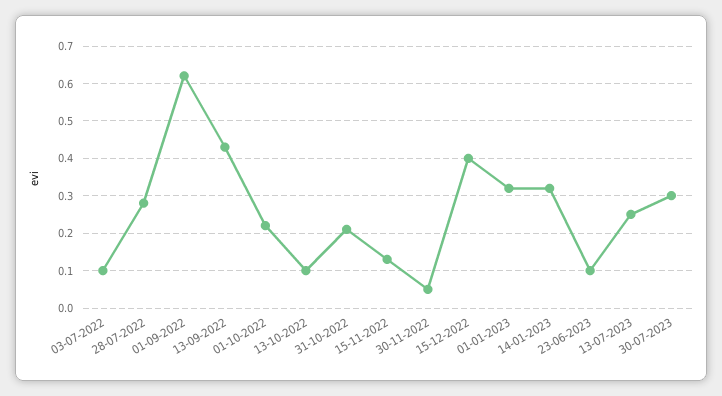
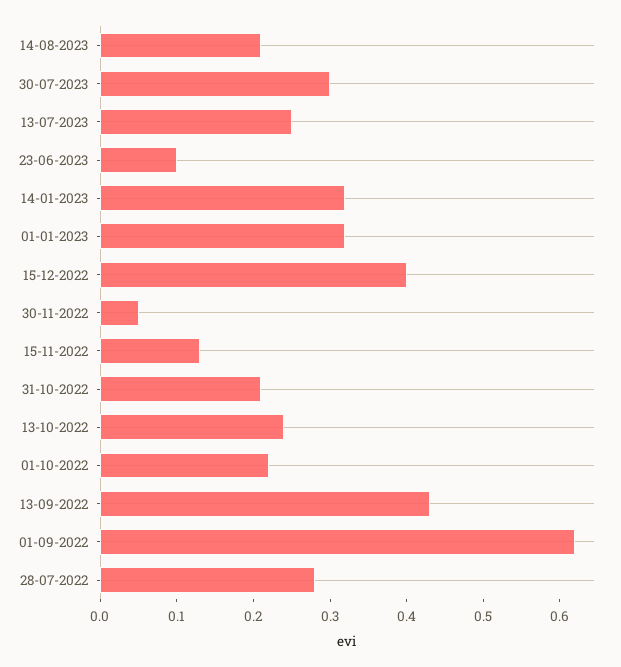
03-07-2022: 0.1 -> none
13-10-2022: 0.1 -> 0.25
14-08-2023: none -> 0.2

